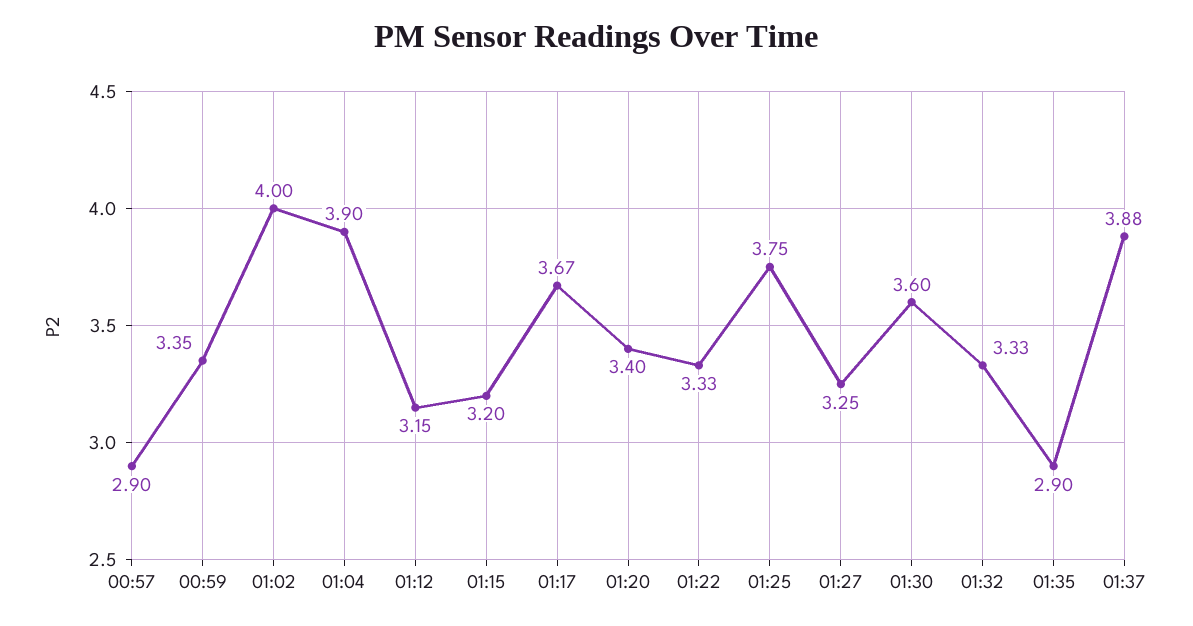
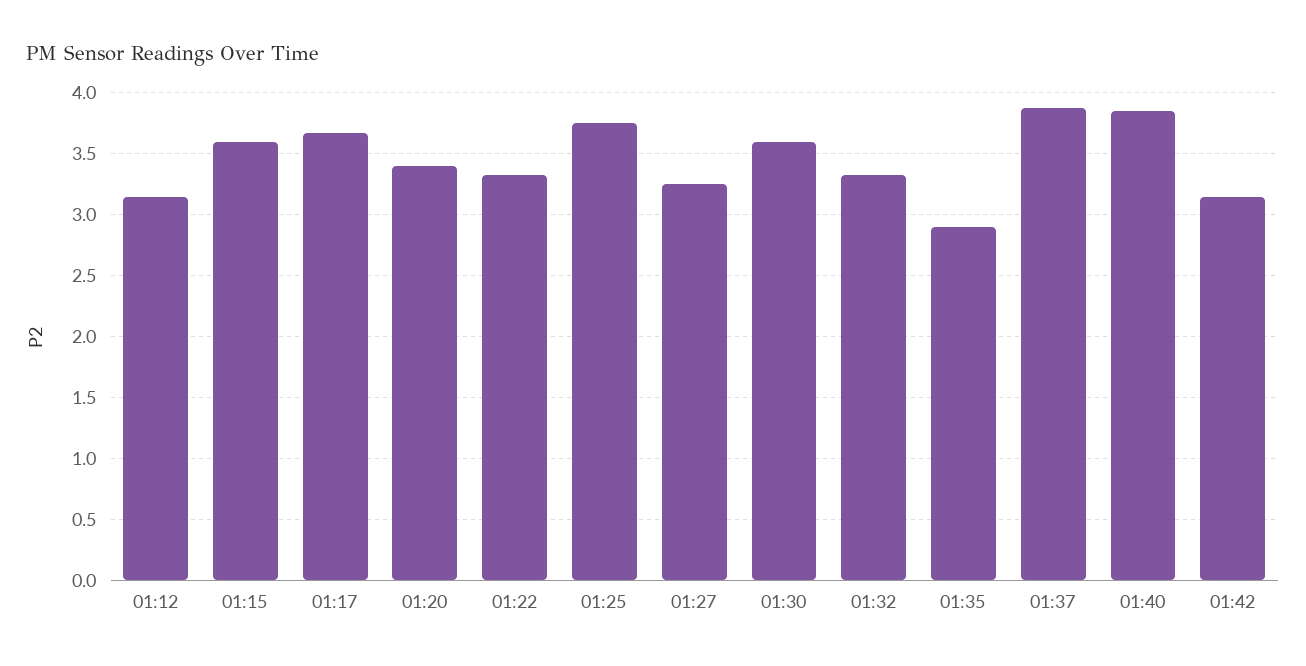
00:57: 2.9 -> none
00:59: 3.35 -> none
01:02: 4 -> none
01:04: 3.9 -> none
01:15: 3.2 -> 3.6
01:40: none -> 3.85
01:42: none -> 3.15

